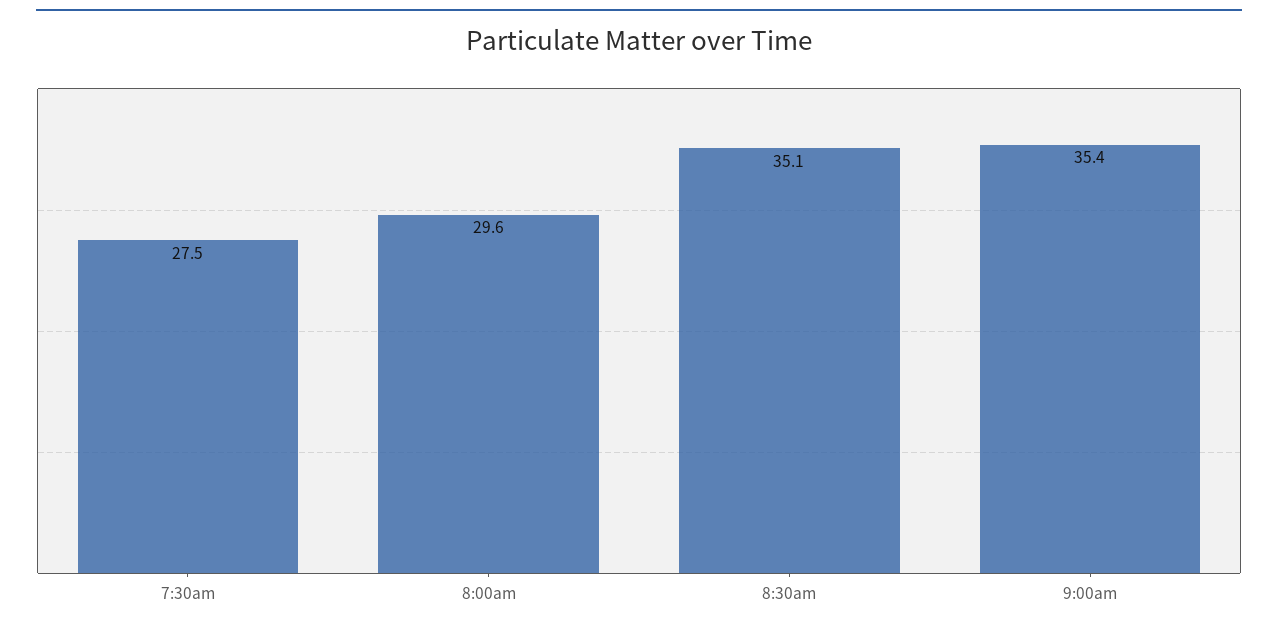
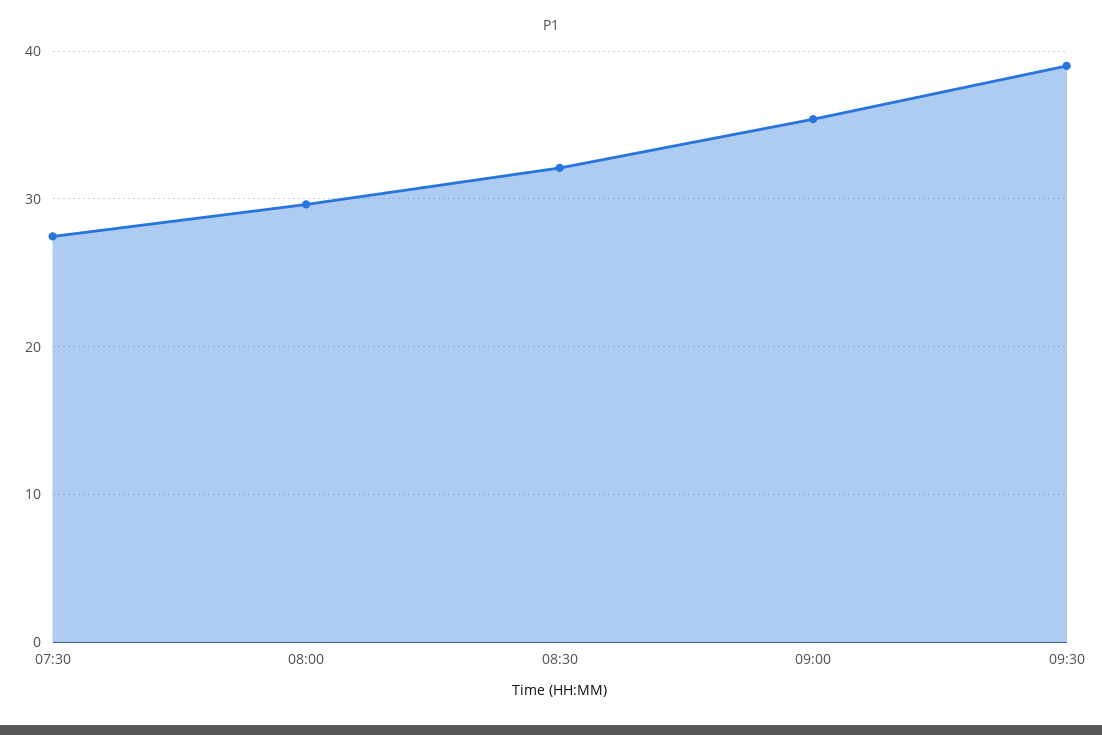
8:30am: 35.1 -> 32
09:30: none -> 39

